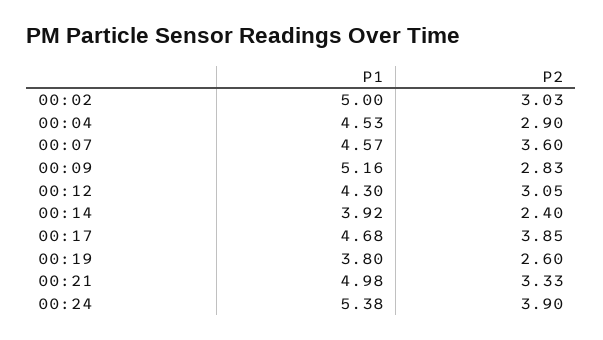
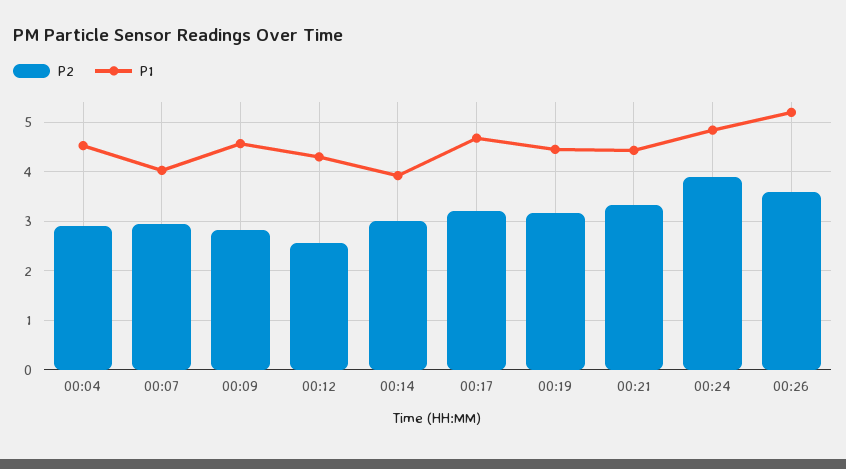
P1, 00:02: 5 -> none
P2, 00:02: 3.03 -> none
P1, 00:07: 4.57 -> 4
P2, 00:07: 3.6 -> 3
P1, 00:09: 5.16 -> 4.6
P2, 00:12: 3.05 -> 2.6
P2, 00:14: 2.4 -> 3
P2, 00:17: 3.85 -> 3.2
P1, 00:19: 3.8 -> 4.4
P2, 00:19: 2.6 -> 3.2
P1, 00:21: 4.98 -> 4.4
P1, 00:24: 5.38 -> 4.8
P2, 00:26: none -> 3.6
P1, 00:26: none -> 5.2

